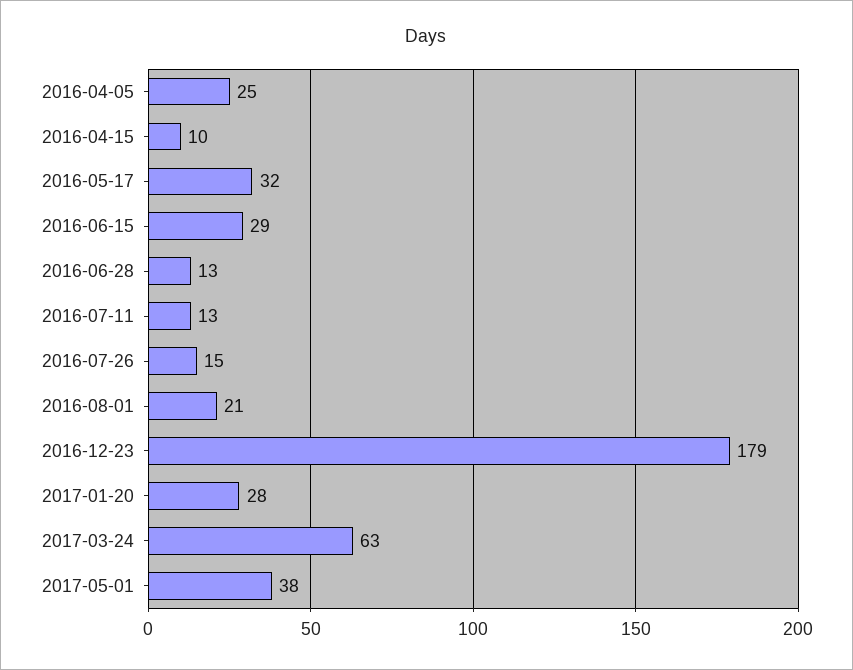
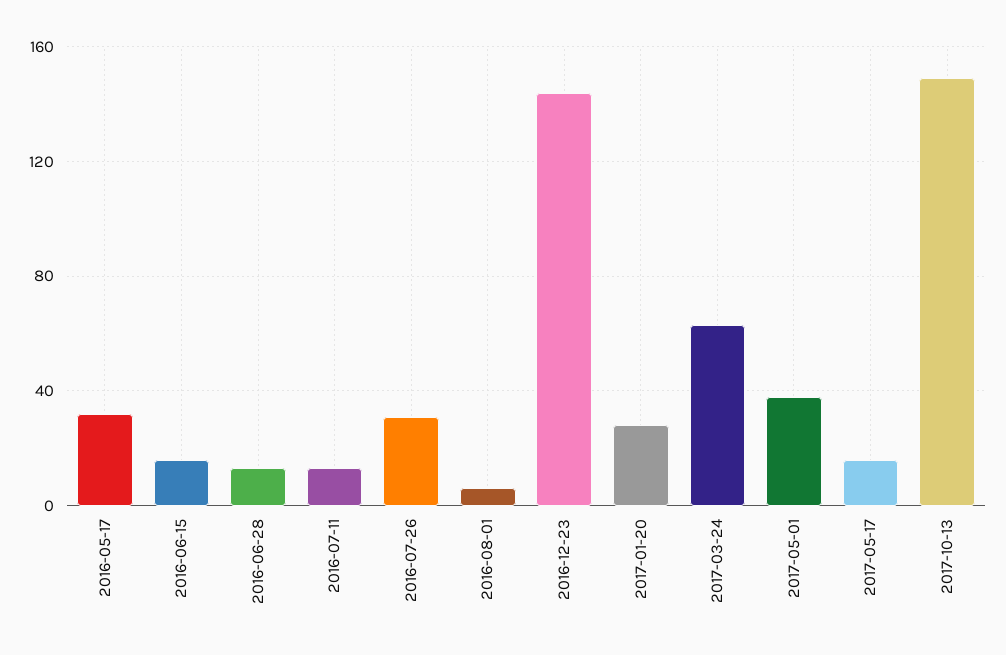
2016-04-05: 25 -> none
2016-04-15: 10 -> none
2016-06-15: 29 -> 15
2016-07-26: 15 -> 30
2016-08-01: 21 -> 5
2016-12-23: 179 -> 145
2017-05-17: none -> 15
2017-10-13: none -> 150

